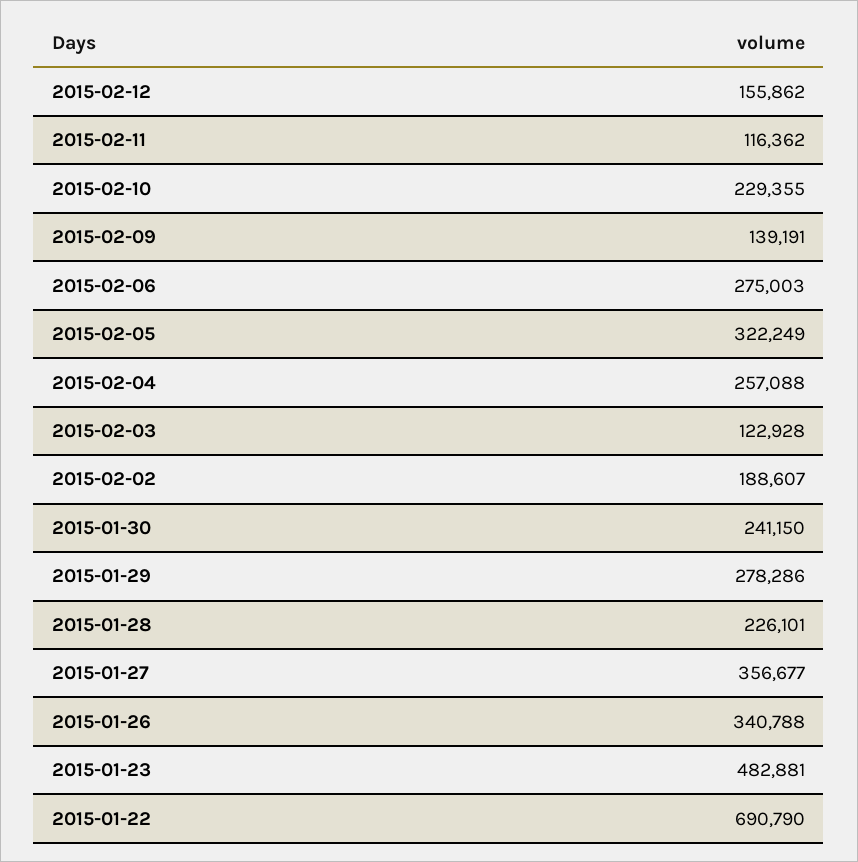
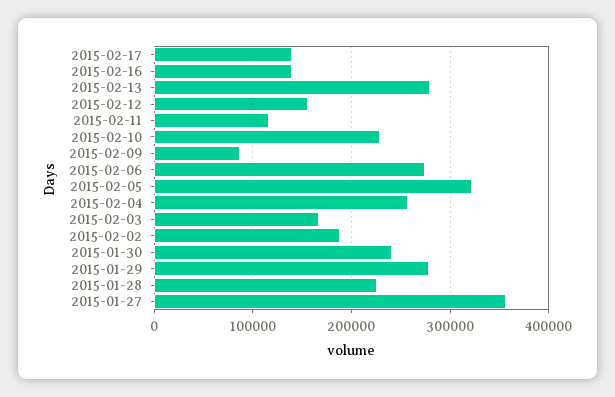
2015-02-09: 139191 -> 90000
2015-02-03: 122928 -> 170000
2015-01-26: 340788 -> none
2015-01-23: 482881 -> none
2015-01-22: 690790 -> none
2015-02-17: none -> 140000
2015-02-16: none -> 140000
2015-02-13: none -> 280000

